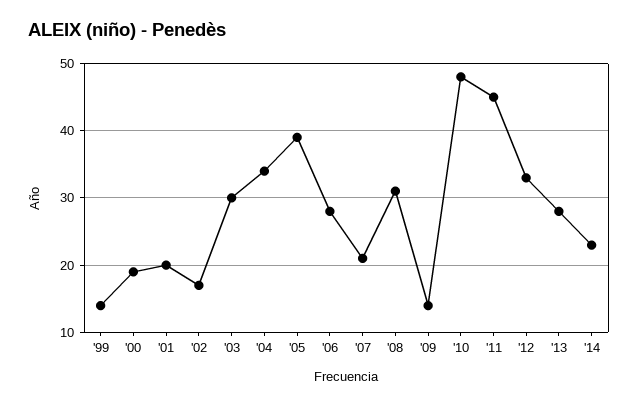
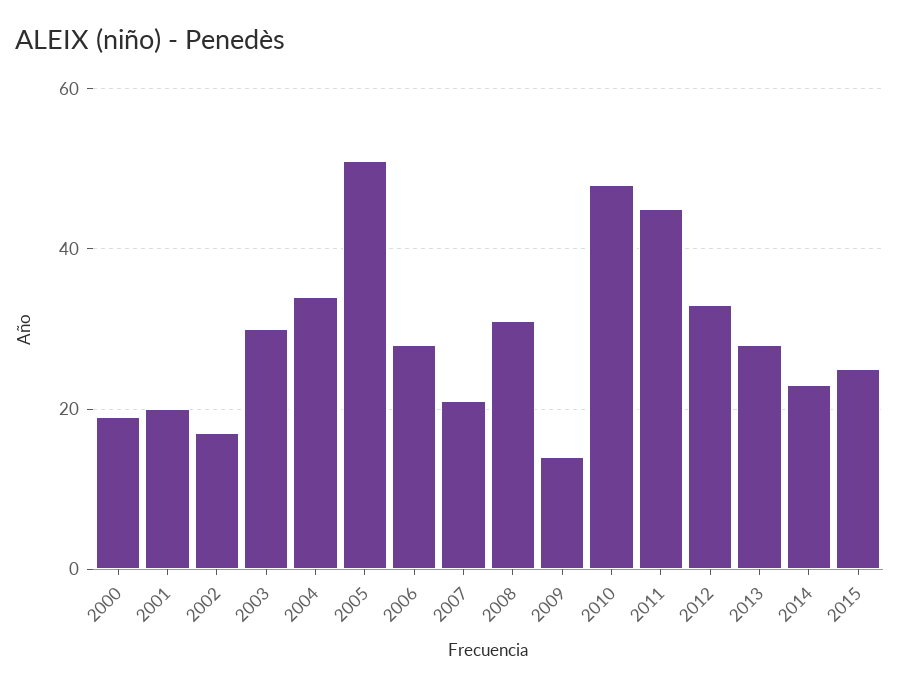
'99: 14 -> none
'05: 39 -> 50
2015: none -> 25

